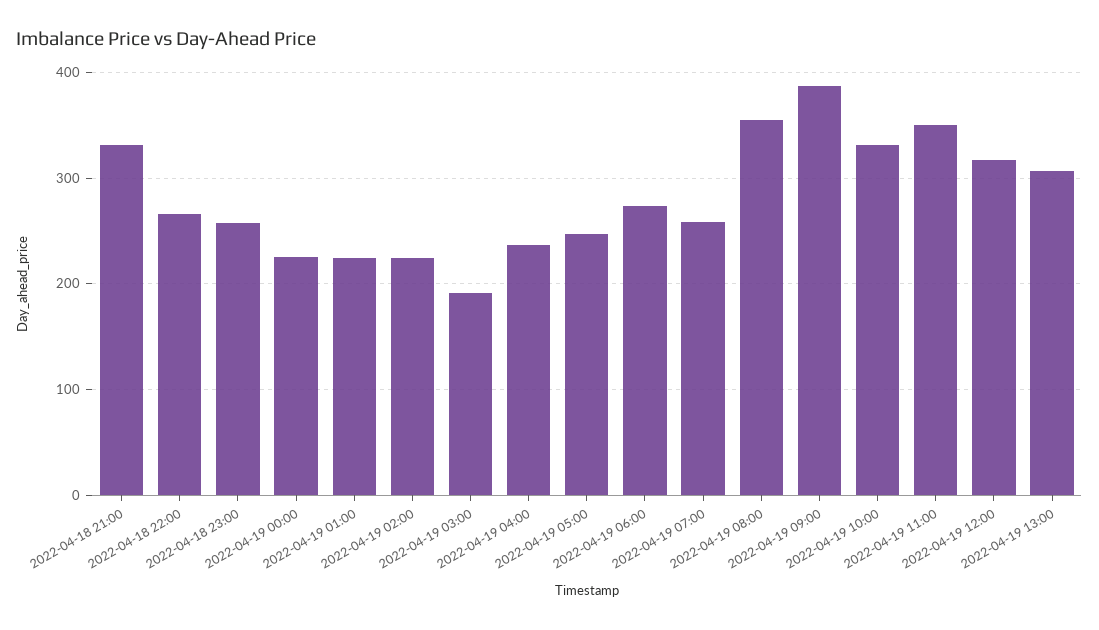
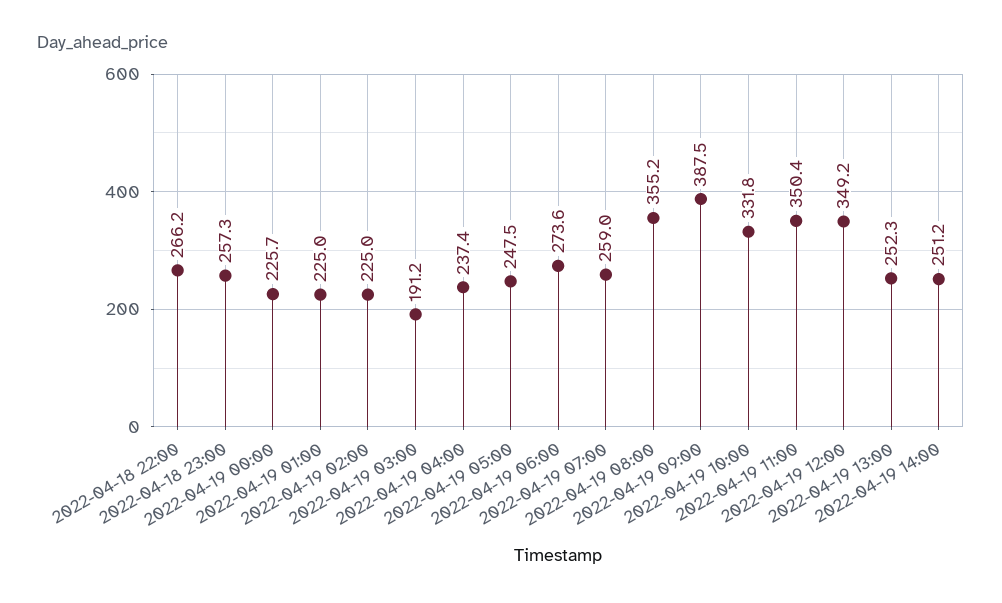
2022-04-18 21:00: 330 -> none
2022-04-19 12:00: 320 -> 349.2
2022-04-19 13:00: 310 -> 252.3
2022-04-19 14:00: none -> 251.2

